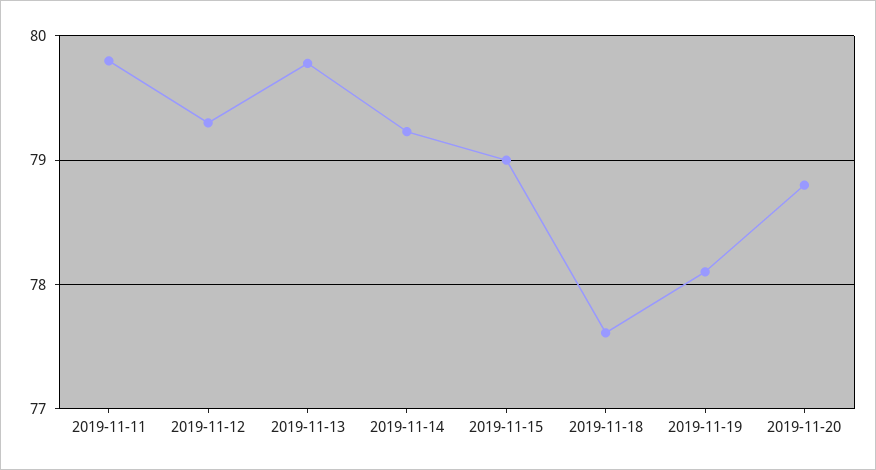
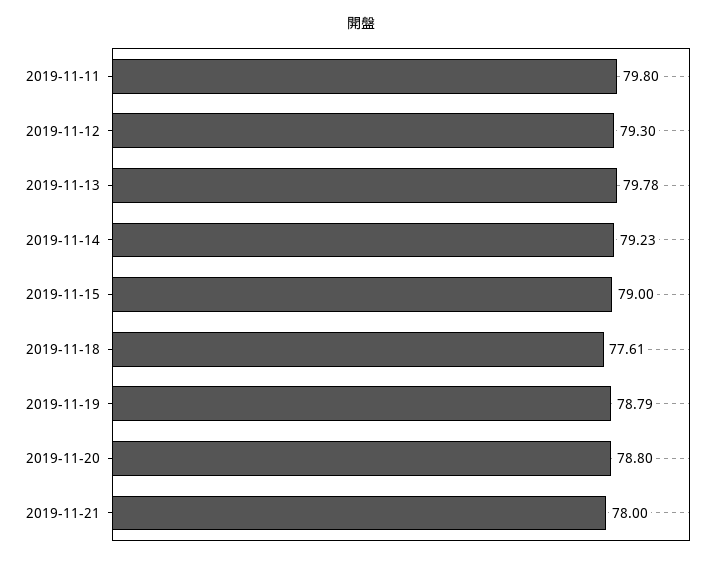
2019-11-19: 78.1 -> 78.79
2019-11-21: none -> 78

